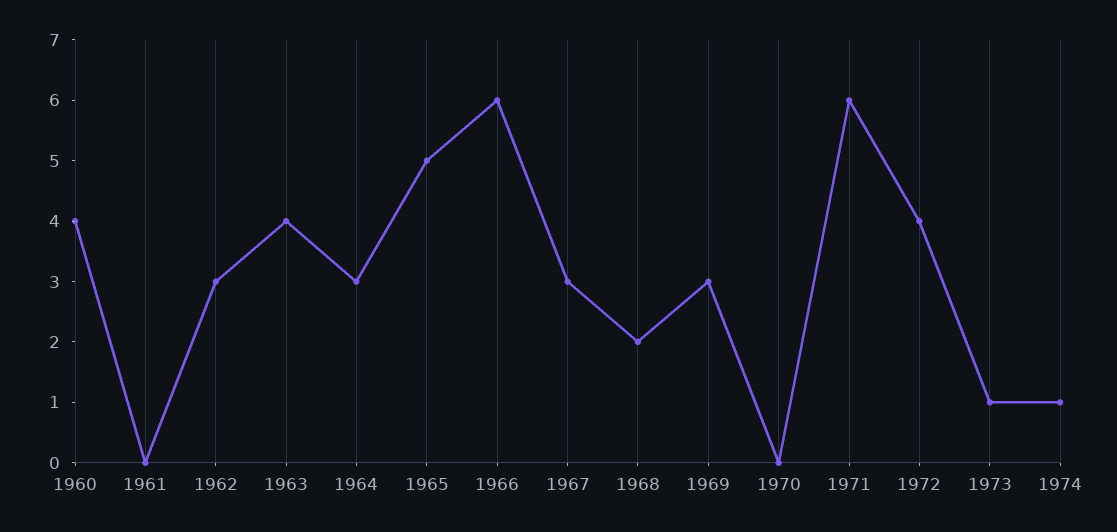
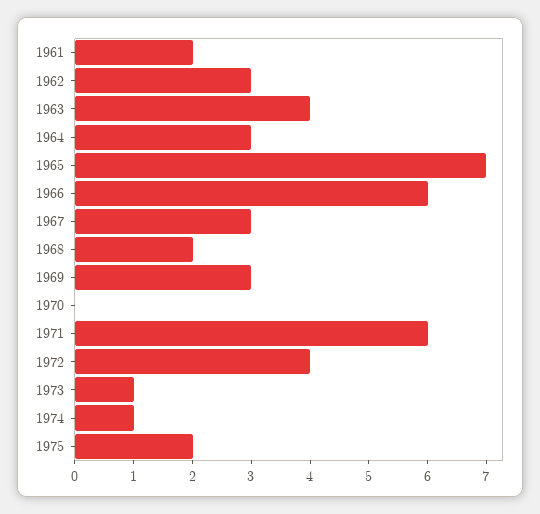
1960: 4 -> none
1961: 0 -> 2
1965: 5 -> 7
1975: none -> 2

